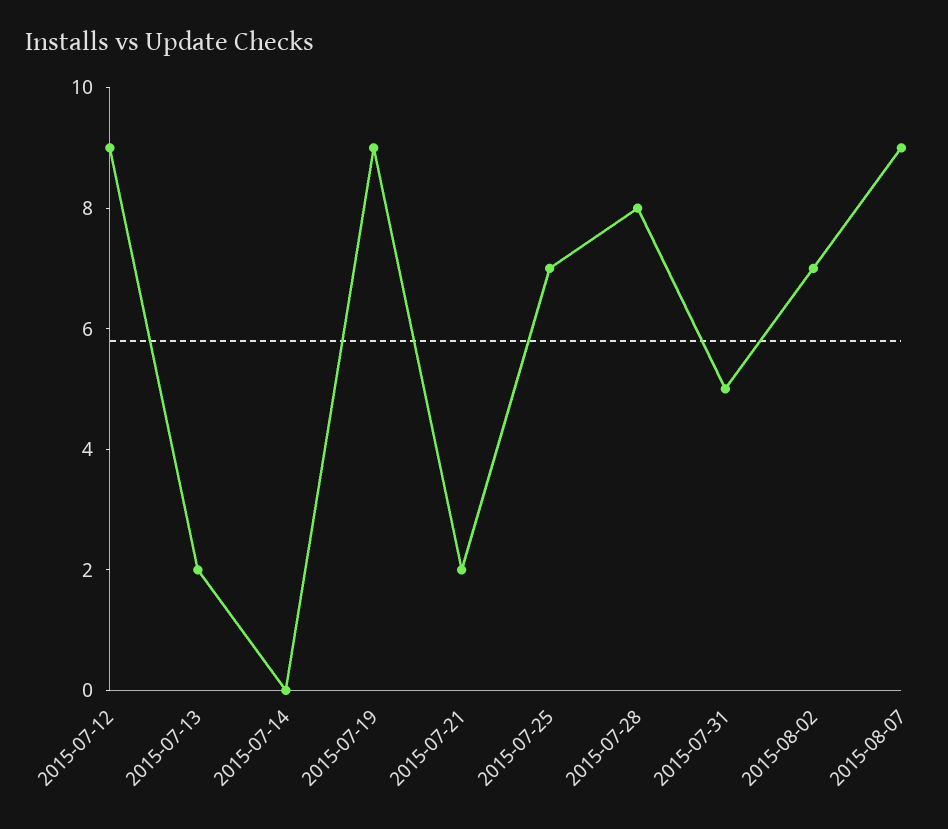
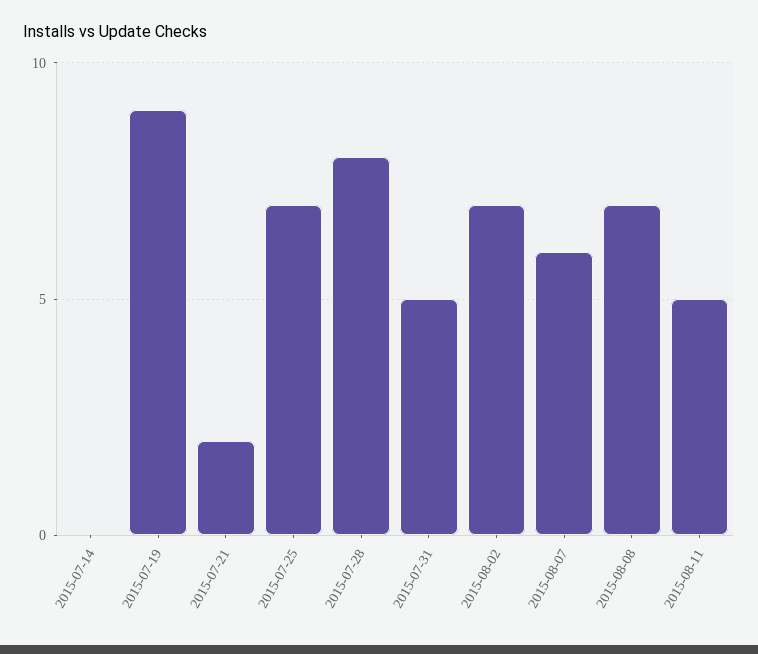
2015-07-12: 9 -> none
2015-07-13: 2 -> none
2015-08-07: 9 -> 6
2015-08-08: none -> 7
2015-08-11: none -> 5

